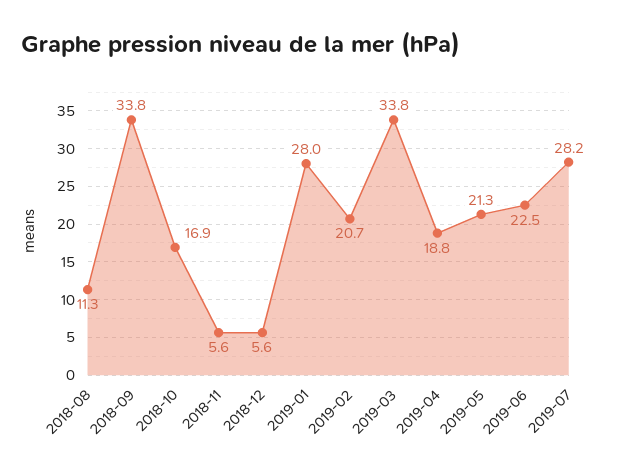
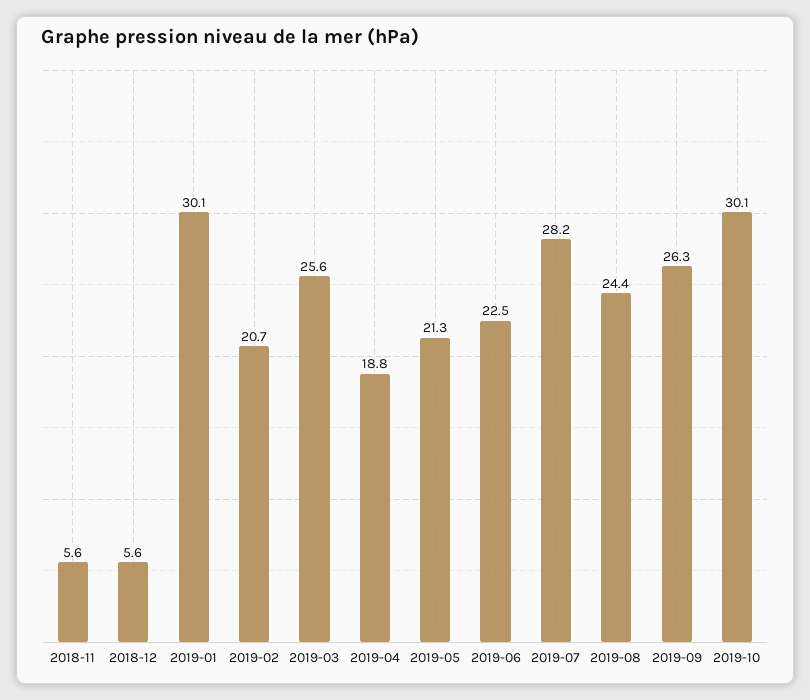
2018-08: 11.3 -> none
2018-09: 33.8 -> none
2018-10: 16.9 -> none
2019-01: 28 -> 30.1
2019-03: 33.8 -> 25.6
2019-08: none -> 24.4
2019-09: none -> 26.3
2019-10: none -> 30.1

